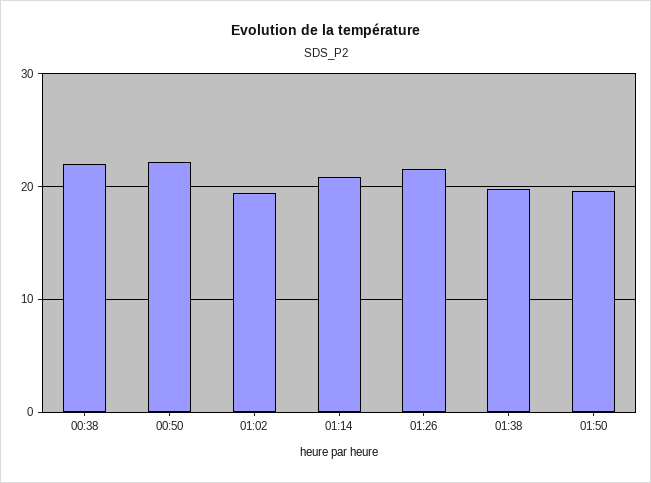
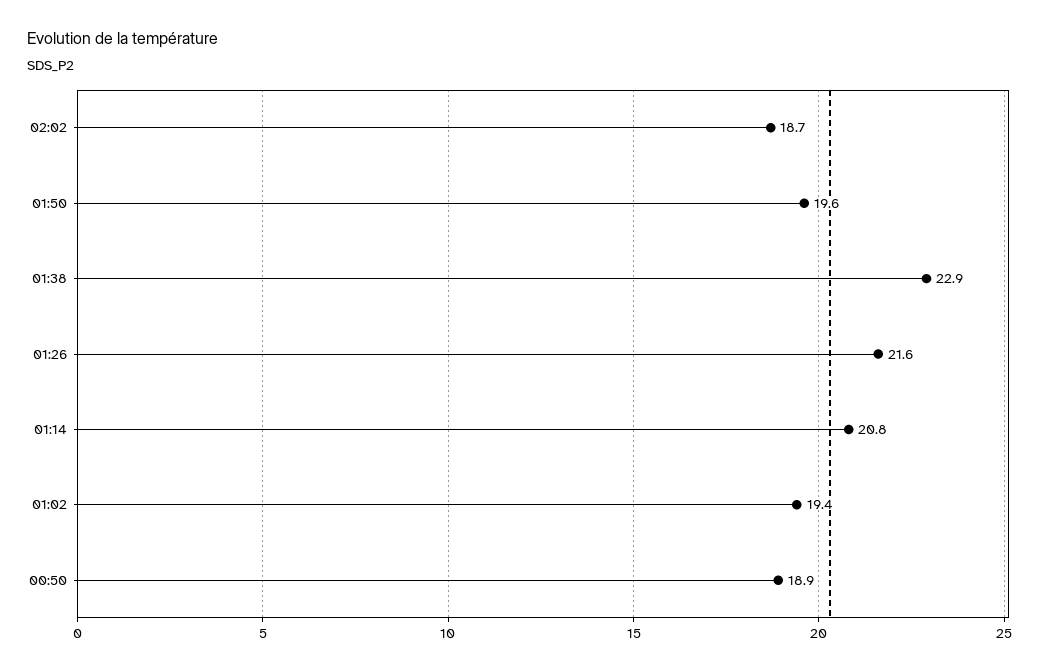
00:38: 22 -> none
00:50: 22 -> 18.9
01:38: 20 -> 22.9
02:02: none -> 18.7

